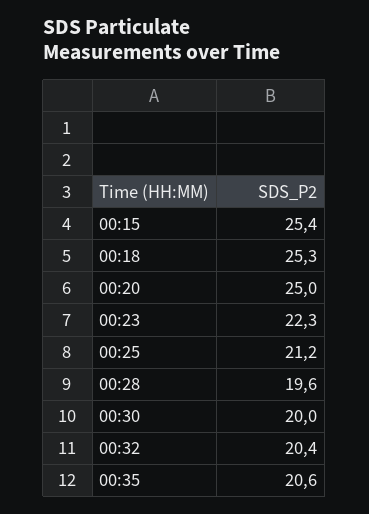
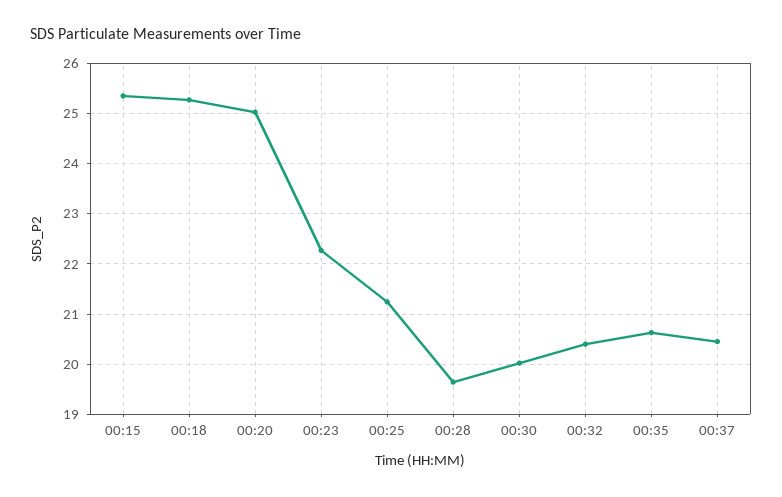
00:37: none -> 20.4

